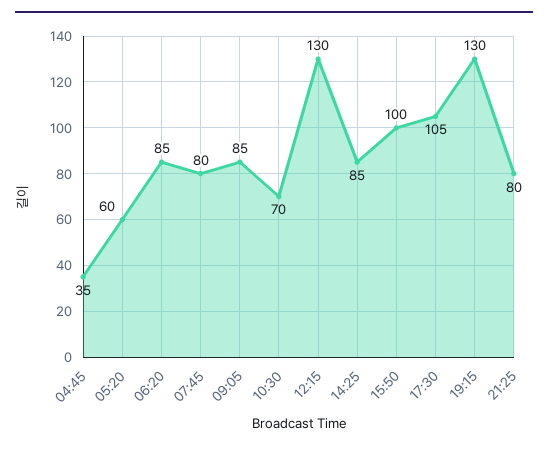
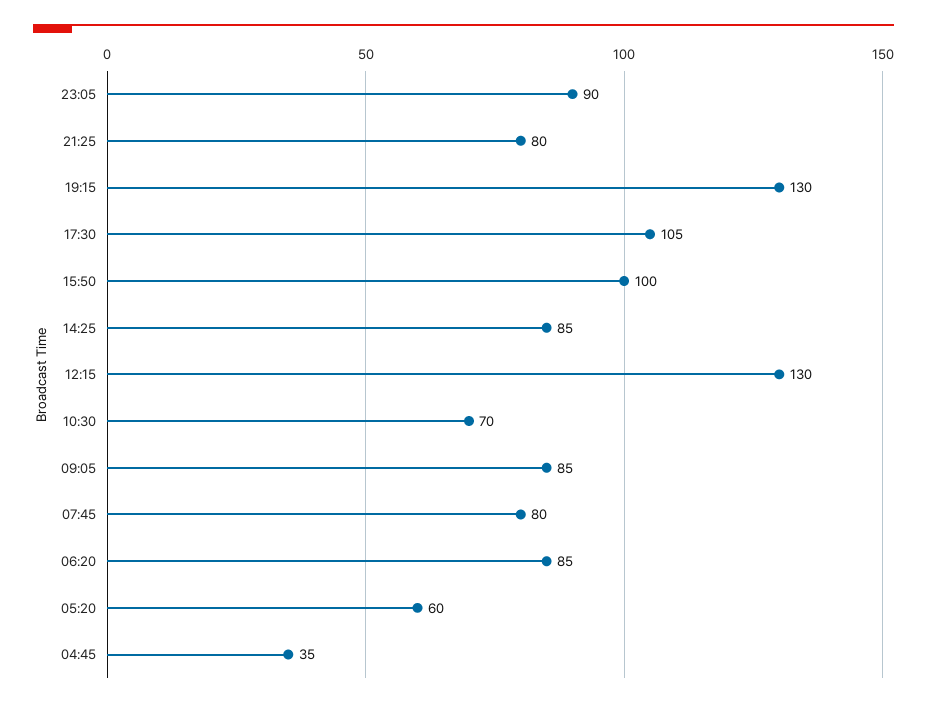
23:05: none -> 90

